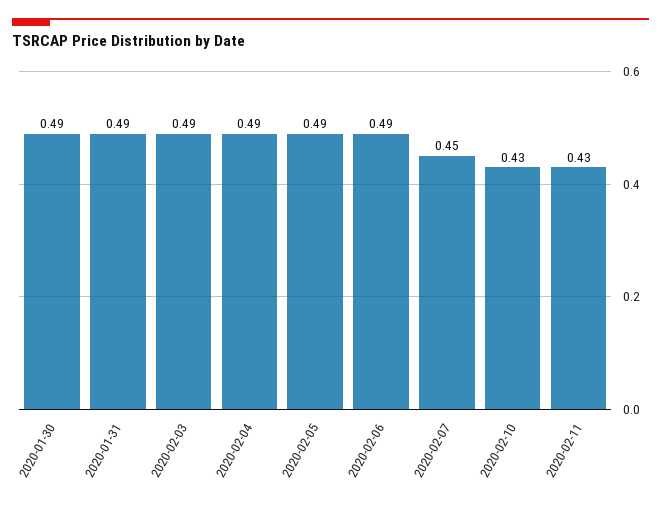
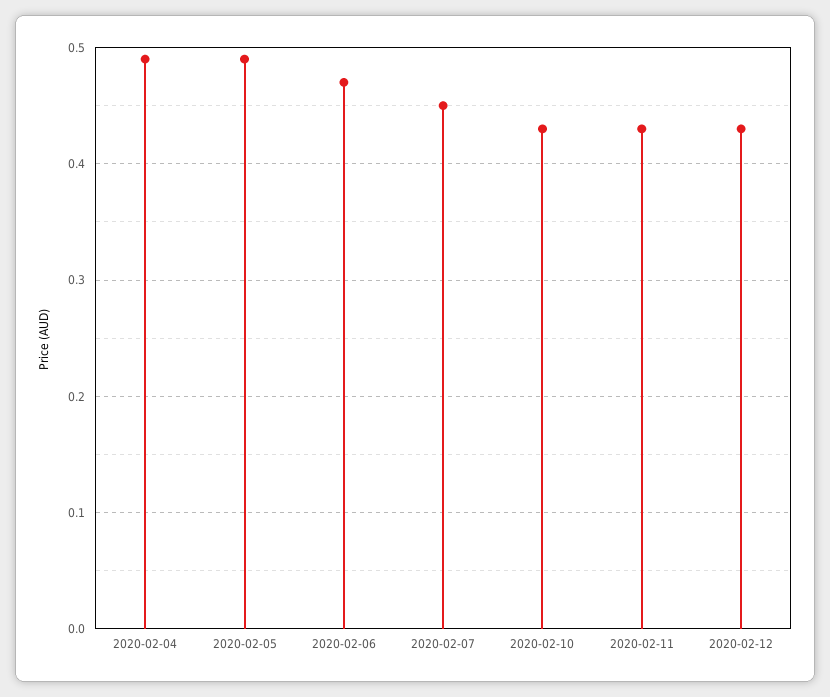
2020-01-30: 0.49 -> none
2020-01-31: 0.49 -> none
2020-02-03: 0.49 -> none
2020-02-06: 0.49 -> 0.47
2020-02-12: none -> 0.43

